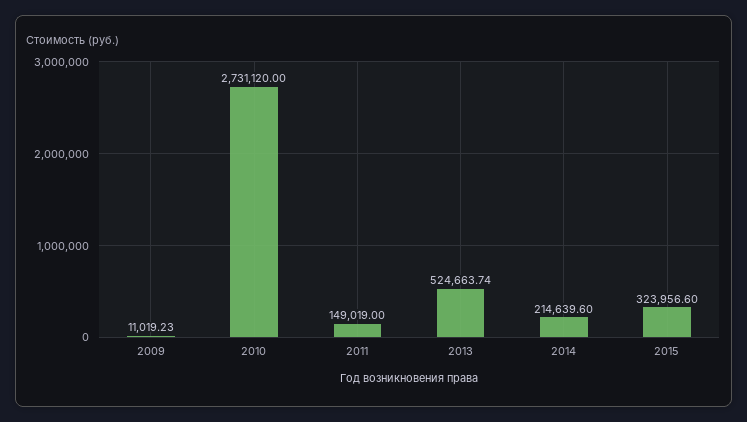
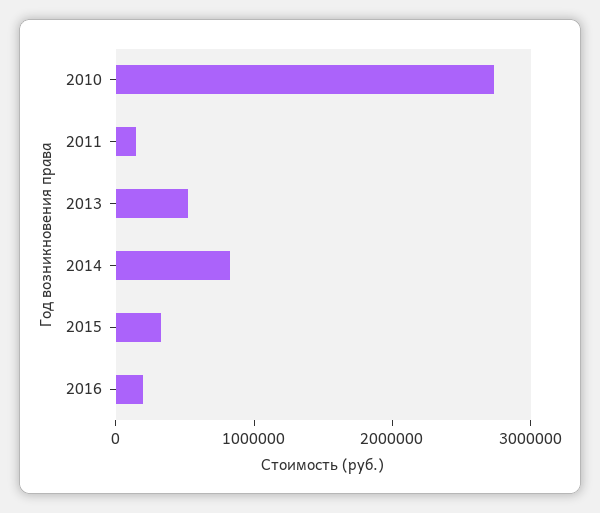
2009: 11019.23 -> none
2014: 214639.6 -> 800000
2016: none -> 200000

